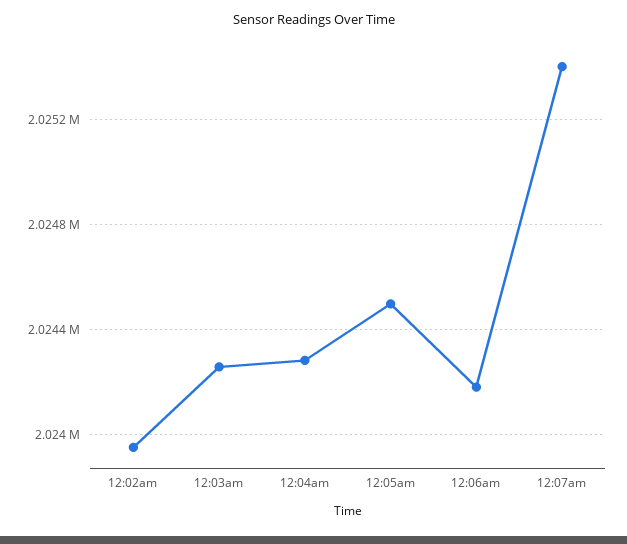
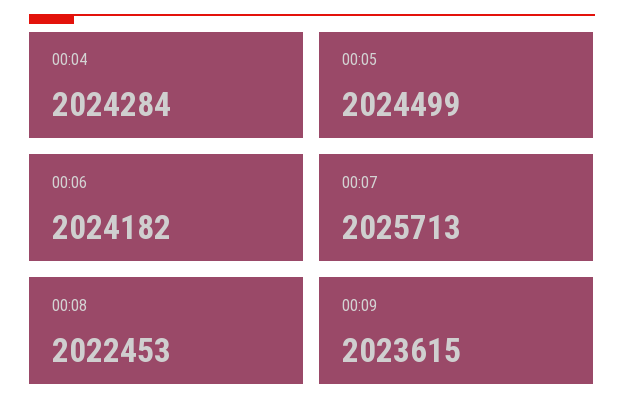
12:02am: 2023950 -> none
12:03am: 2024250 -> none
12:07am: 2025400 -> 2025713
00:08: none -> 2022453
00:09: none -> 2023615

